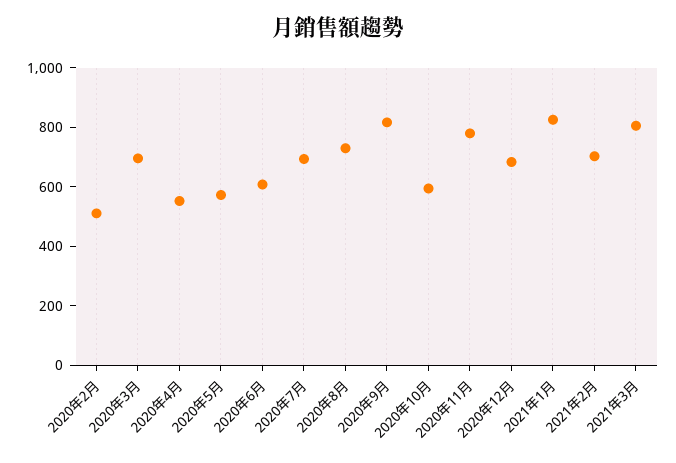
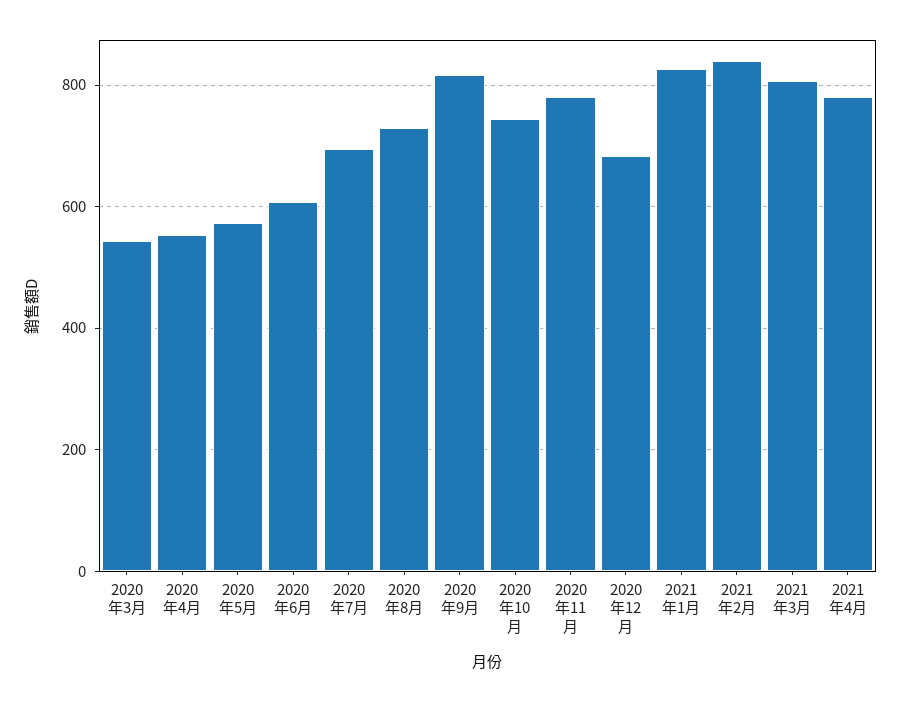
2020年2月: 500 -> none
2020年3月: 700 -> 540
2020年10月: 600 -> 740
2021年2月: 700 -> 840
2021年4月: none -> 780

